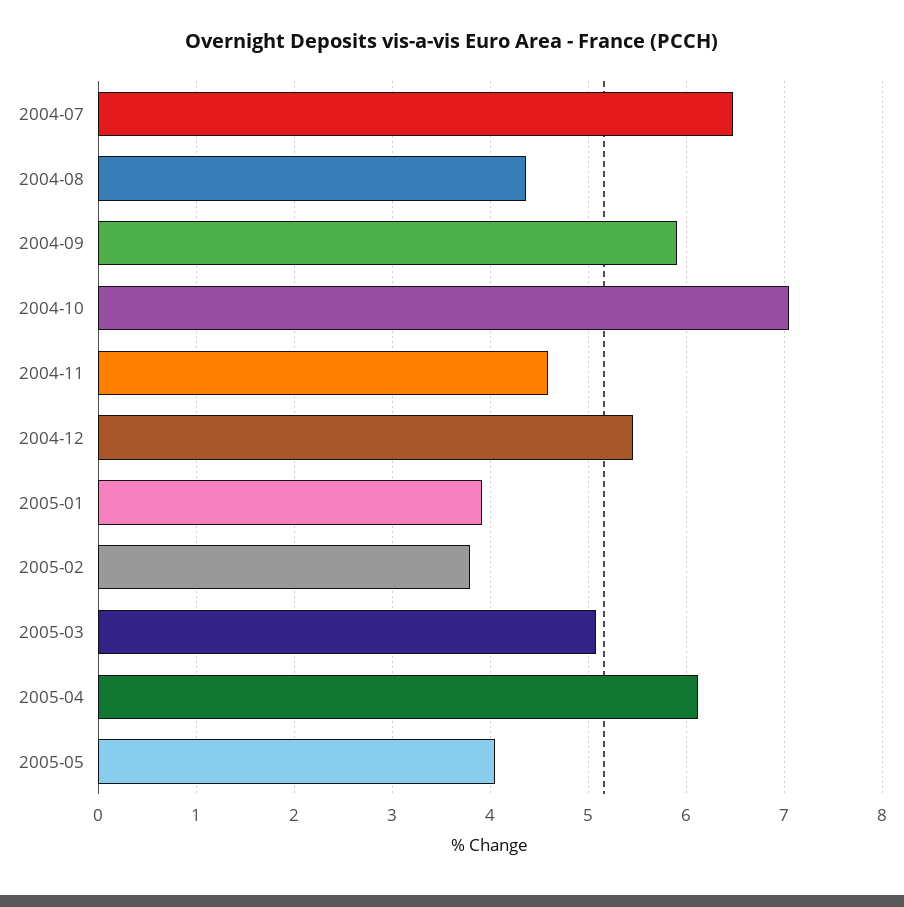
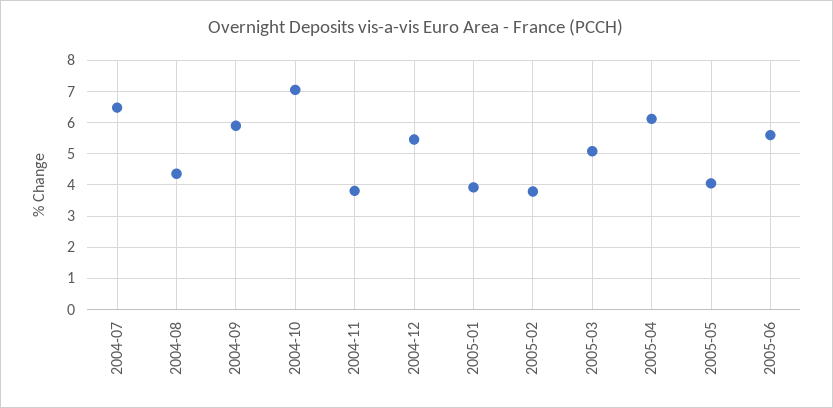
2004-11: 4.6 -> 3.8
2005-06: none -> 5.6

